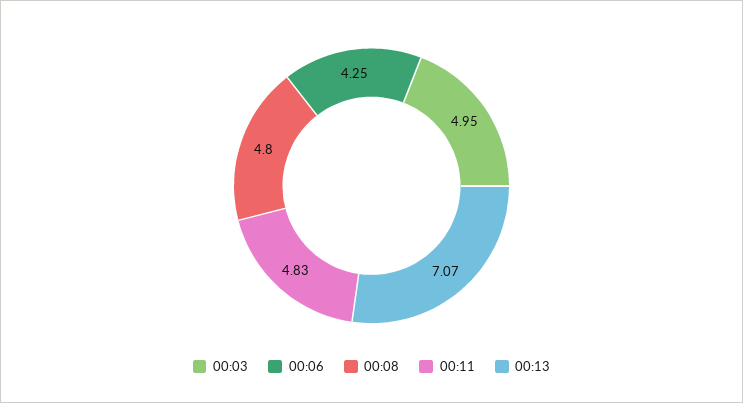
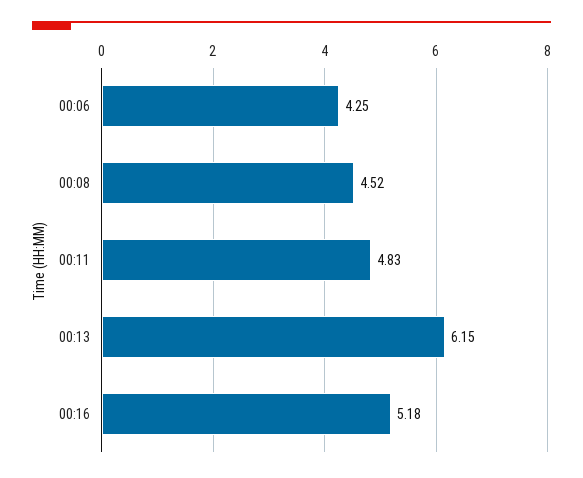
00:03: 4.95 -> none
00:08: 4.8 -> 4.52
00:13: 7.07 -> 6.15
00:16: none -> 5.18

